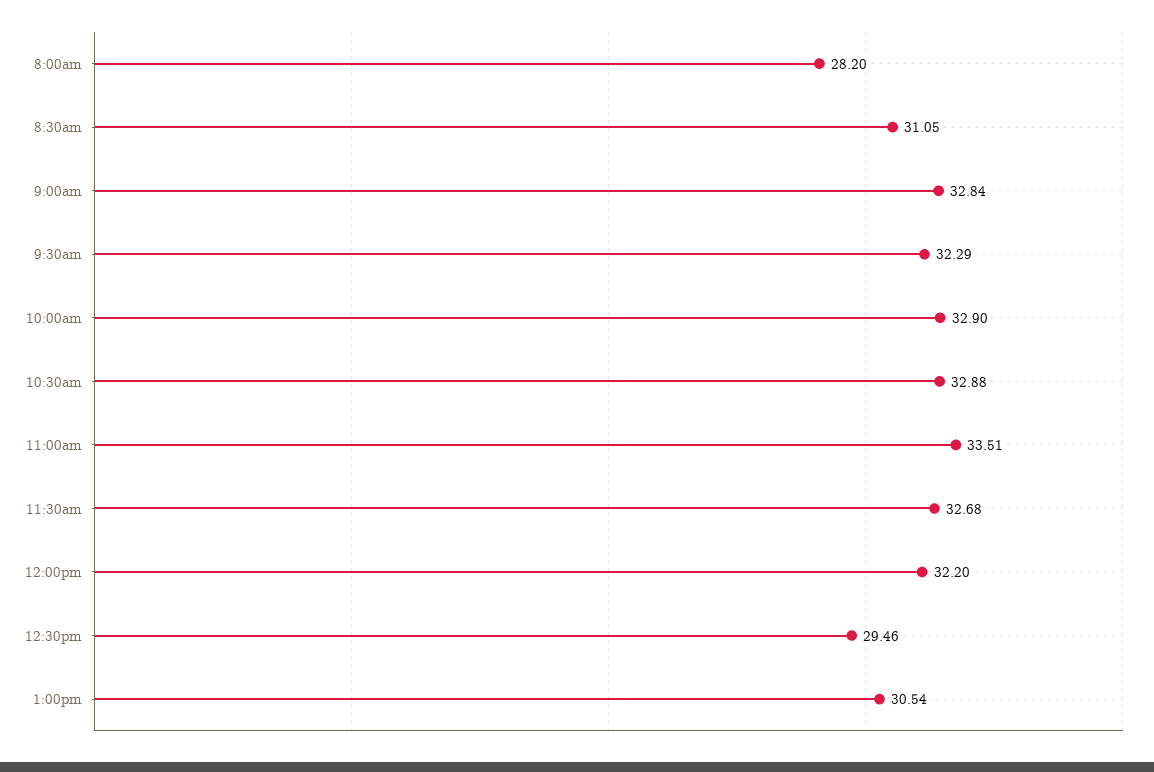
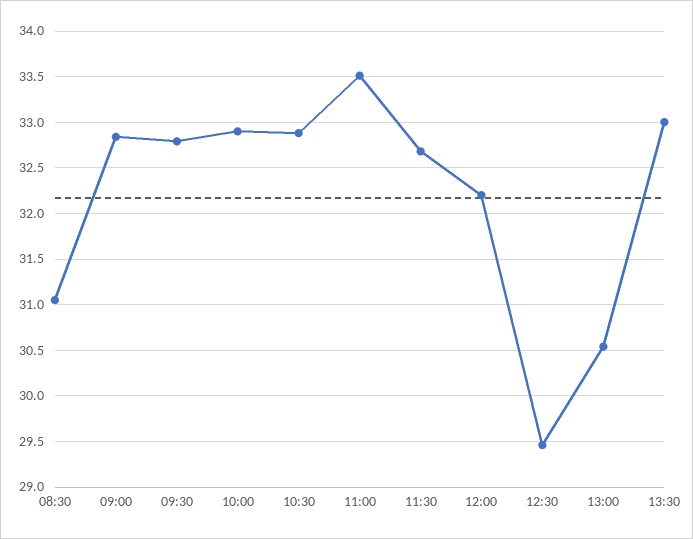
8:00am: 28.2 -> none
9:30am: 32.29 -> 32.8
13:30: none -> 33

